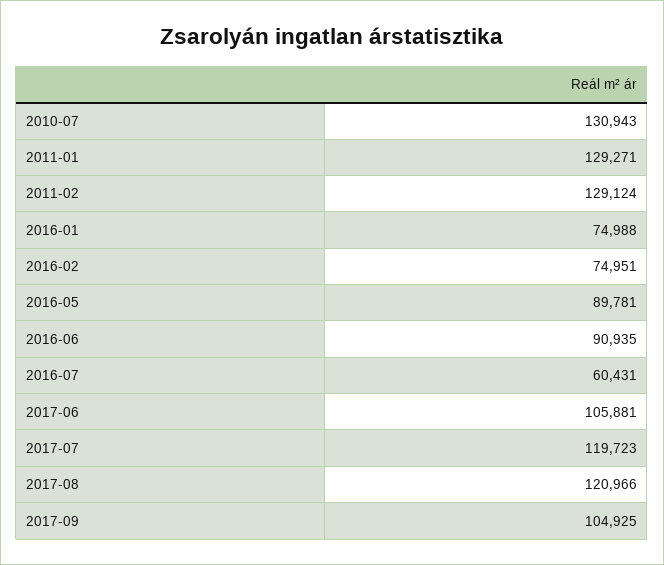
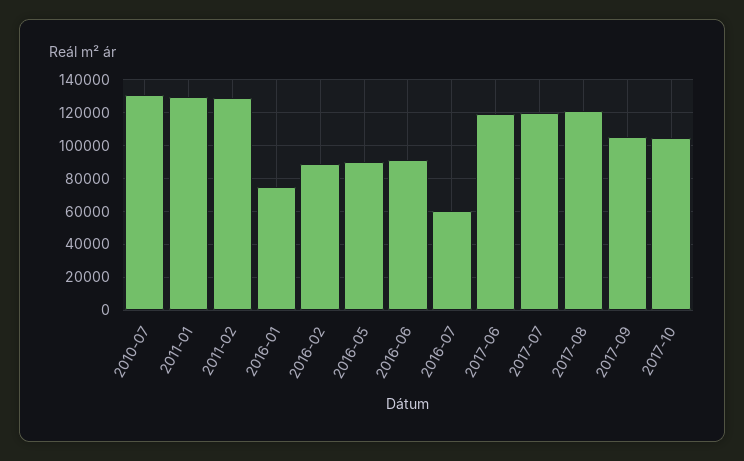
2016-02: 74951 -> 90000
2017-06: 105881 -> 120000
2017-10: none -> 105000

